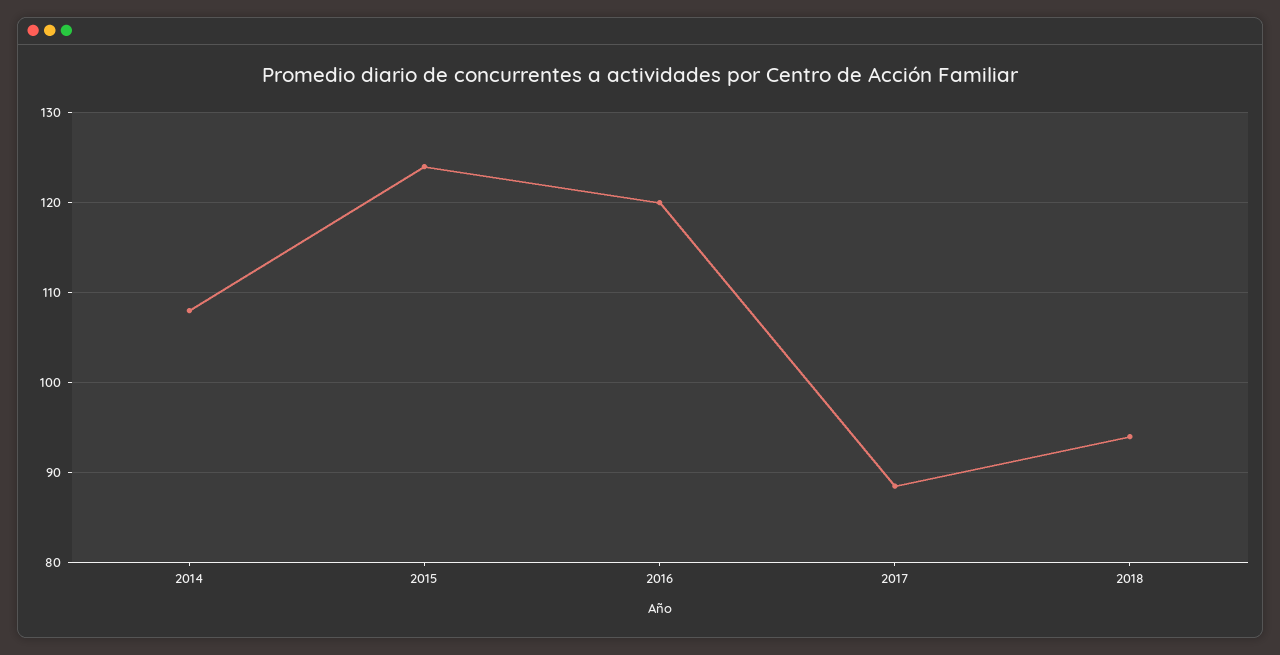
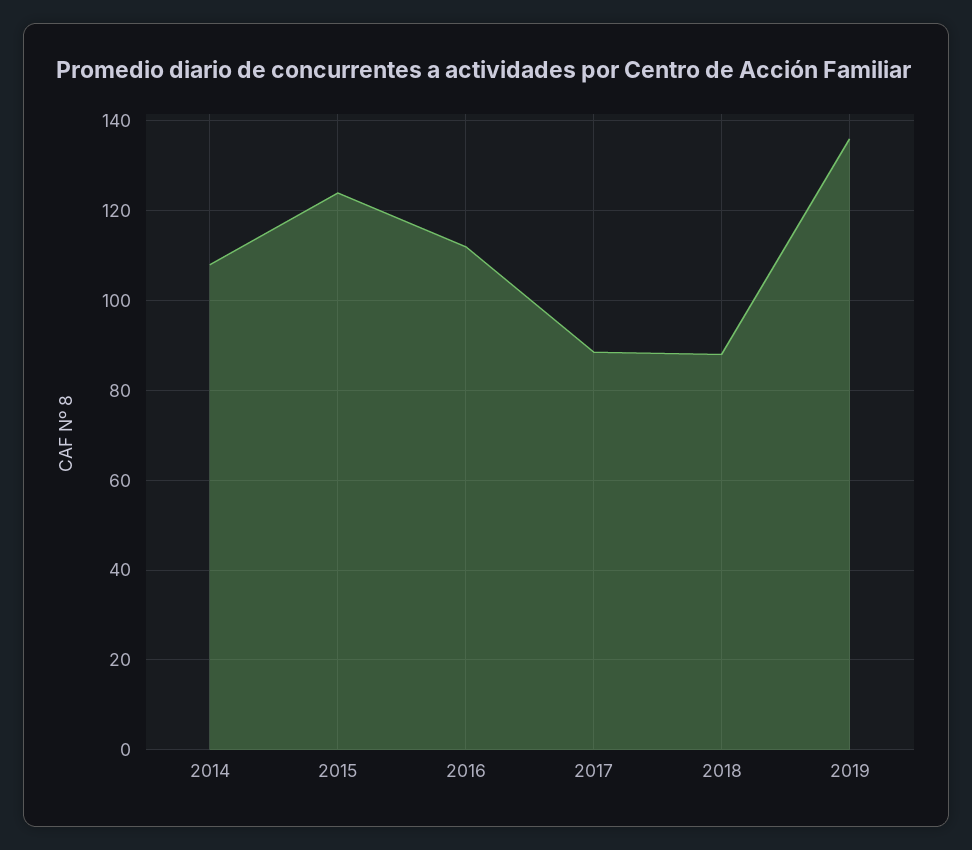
2016: 120 -> 112
2018: 94 -> 88
2019: none -> 136

